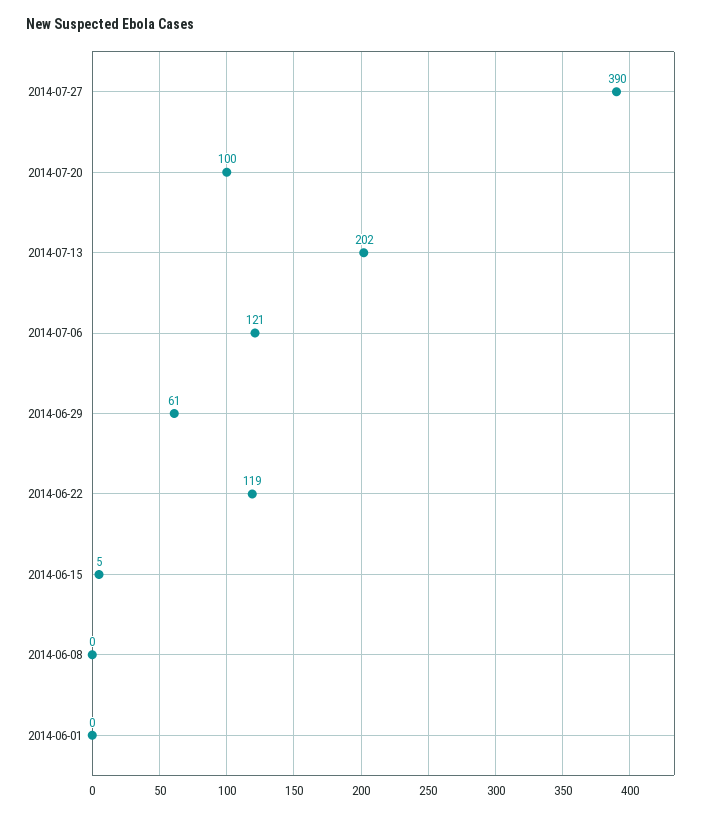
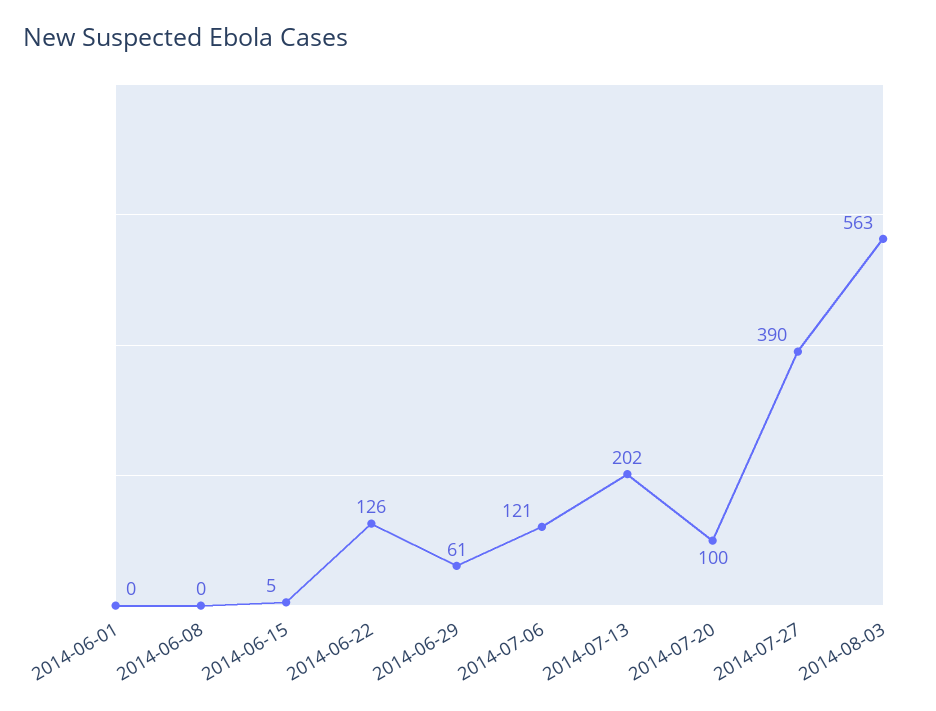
2014-06-22: 119 -> 126
2014-08-03: none -> 563

